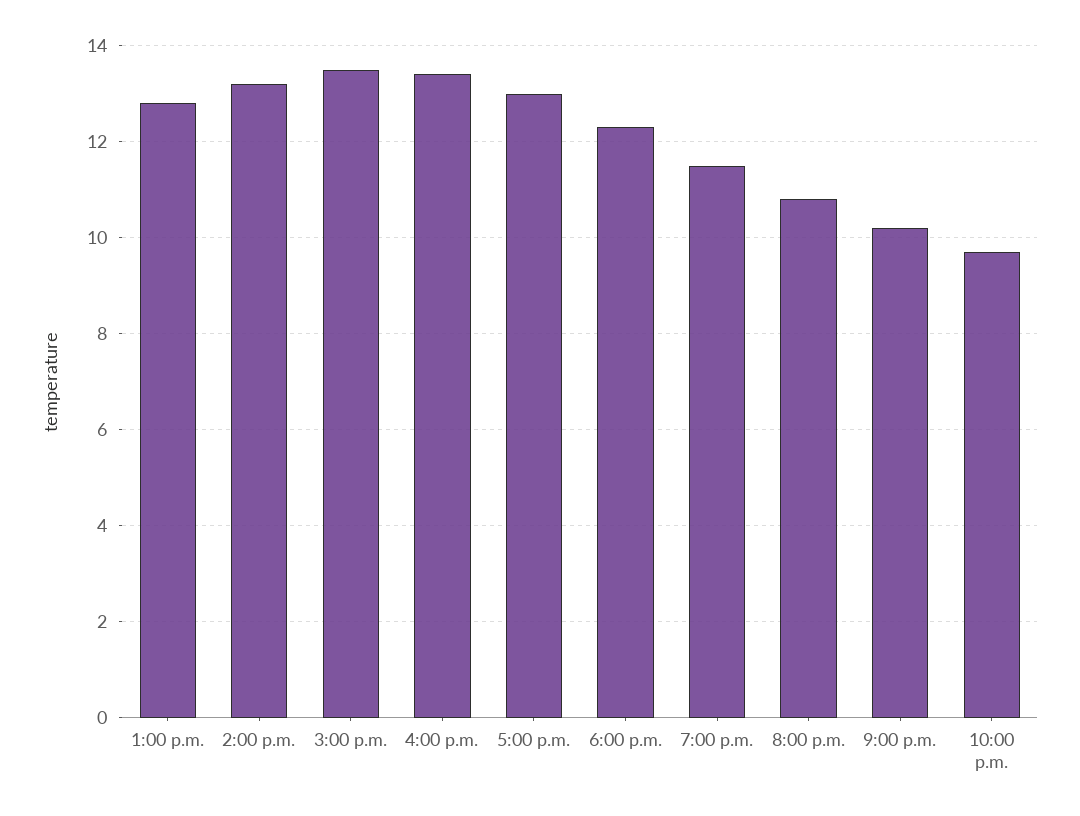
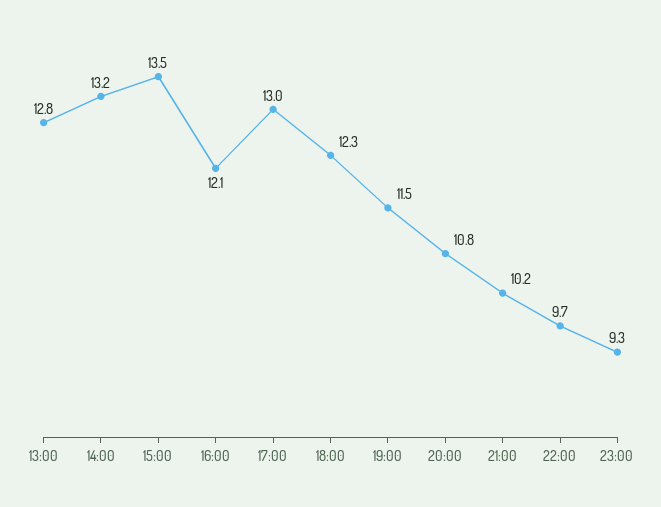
4:00 p.m.: 13.5 -> 12.1
23:00: none -> 9.3

